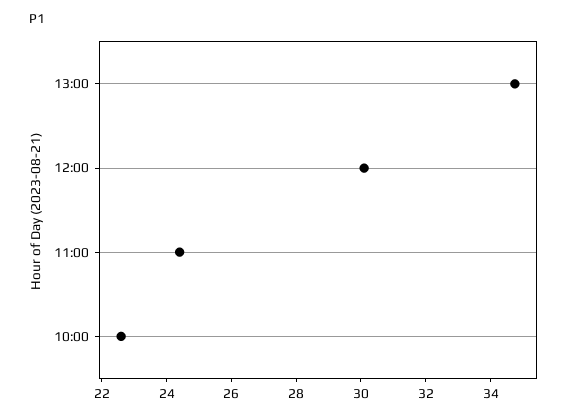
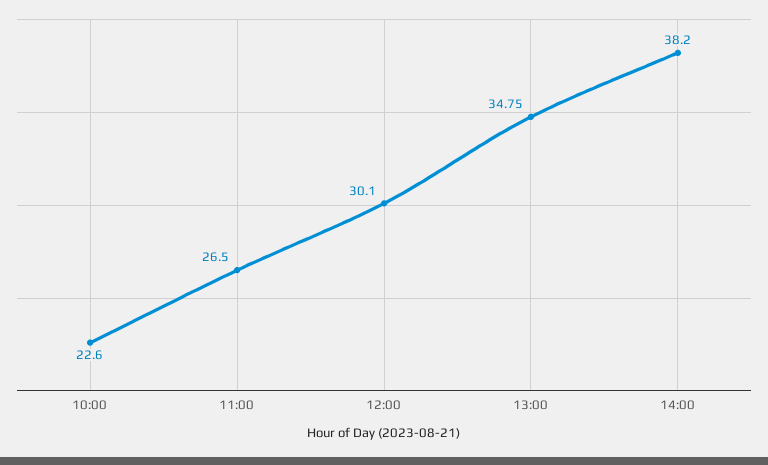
11:00: 24.5 -> 26.5
14:00: none -> 38.2

